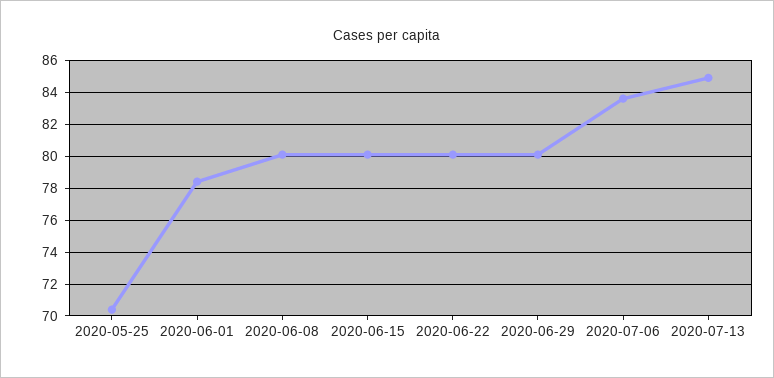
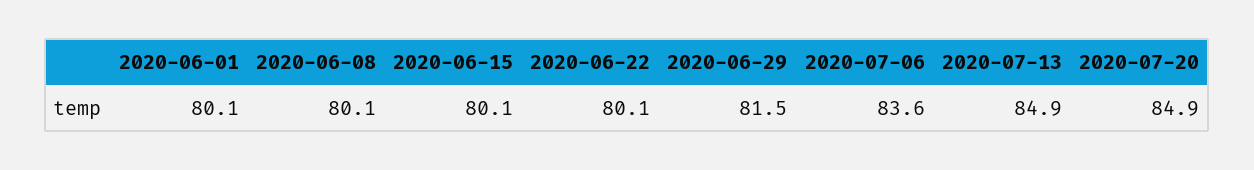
2020-05-25: 70.5 -> none
2020-06-01: 78.5 -> 80.1
2020-06-29: 80 -> 81.5
2020-07-20: none -> 84.9

